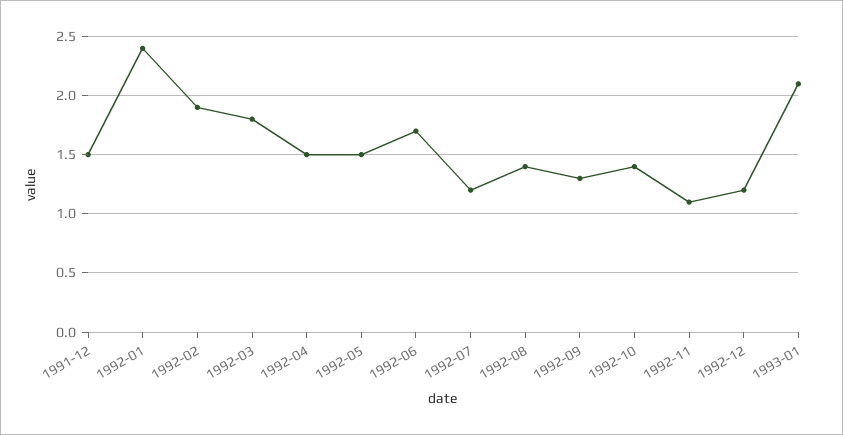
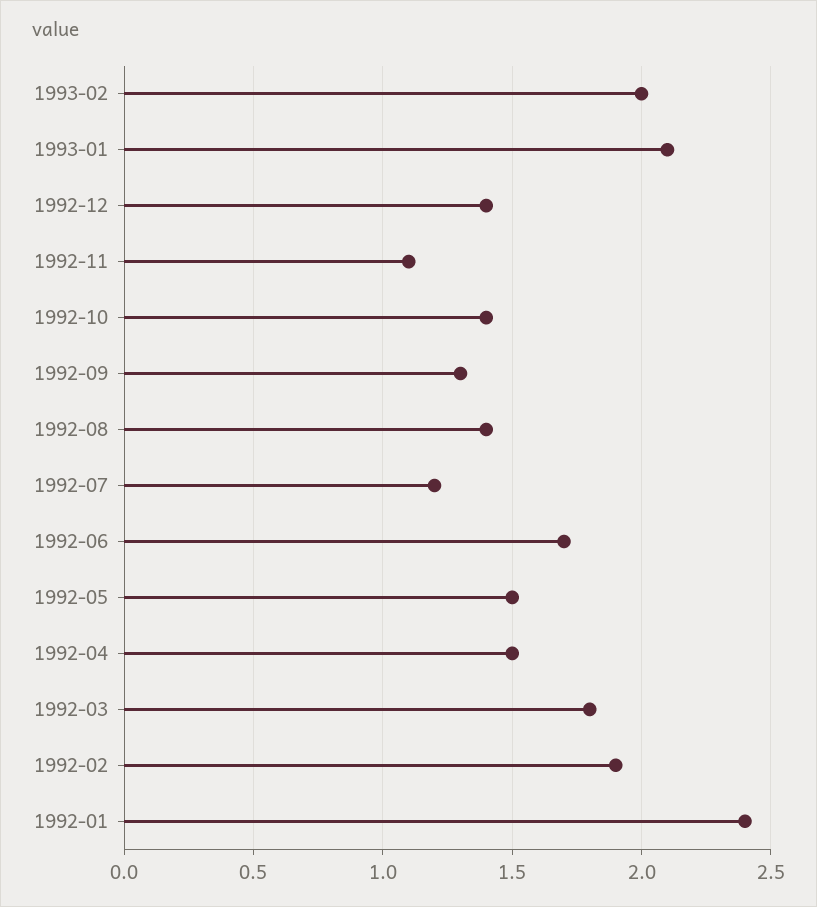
1991-12: 1.5 -> none
1992-12: 1.2 -> 1.4
1993-02: none -> 2

